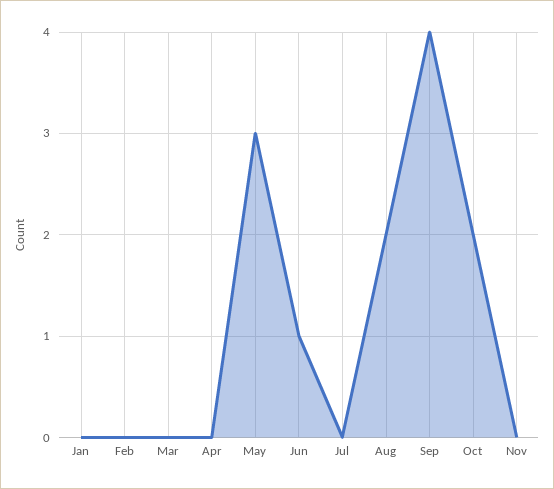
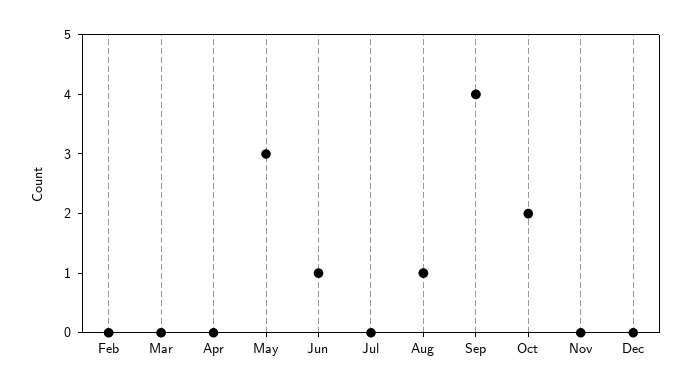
Jan: 0 -> none
Aug: 2 -> 1
Dec: none -> 0

